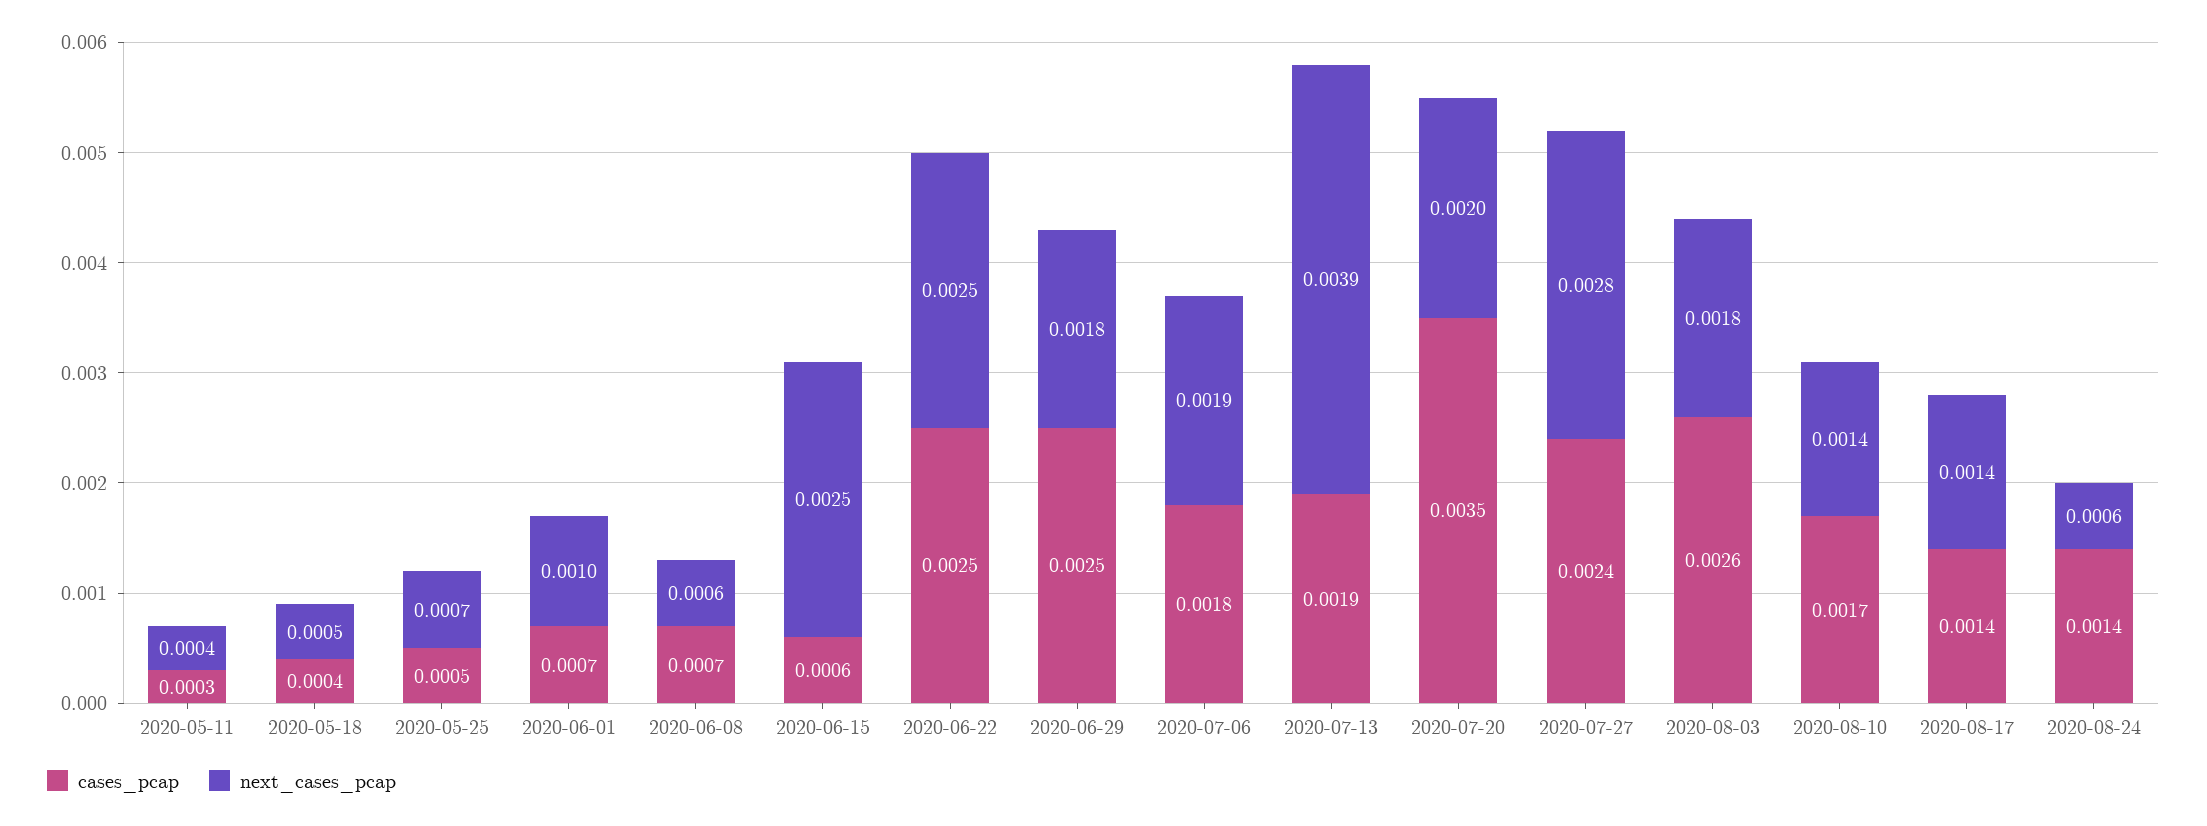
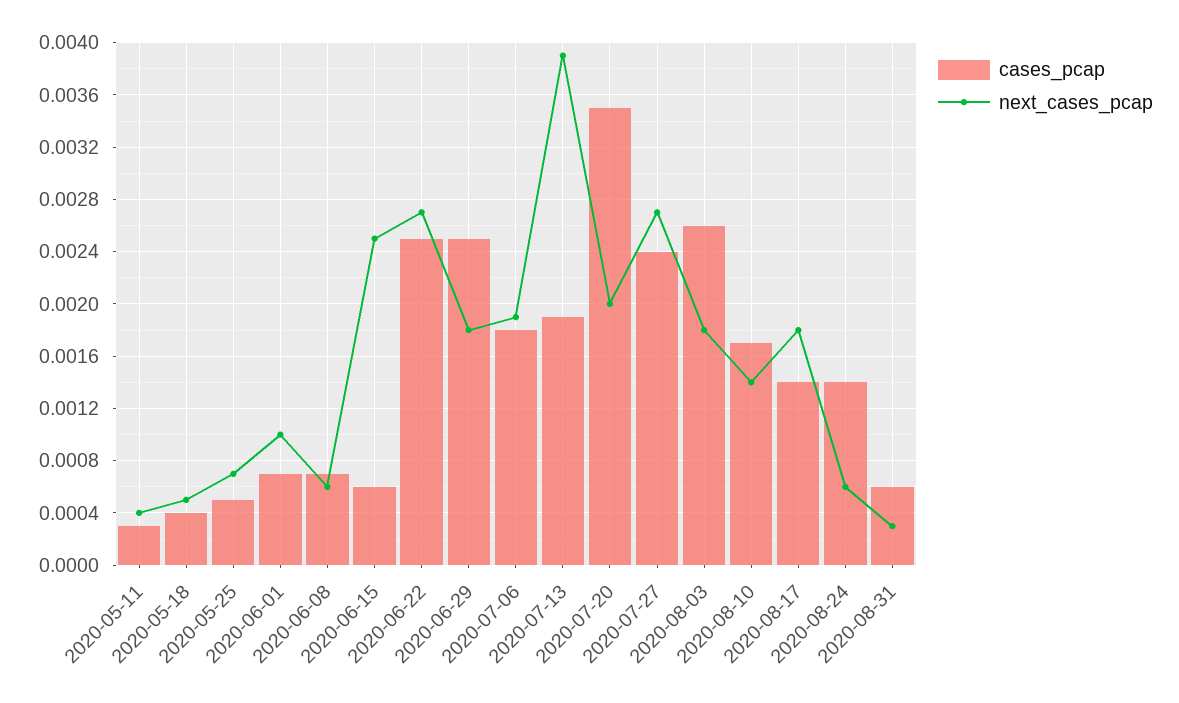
next_cases_pcap, 2020-06-22: 0.0025 -> 0.0027
next_cases_pcap, 2020-07-27: 0.0028 -> 0.0027
next_cases_pcap, 2020-08-17: 0.0014 -> 0.0018
cases_pcap, 2020-08-31: none -> 0.0006
next_cases_pcap, 2020-08-31: none -> 0.0003

